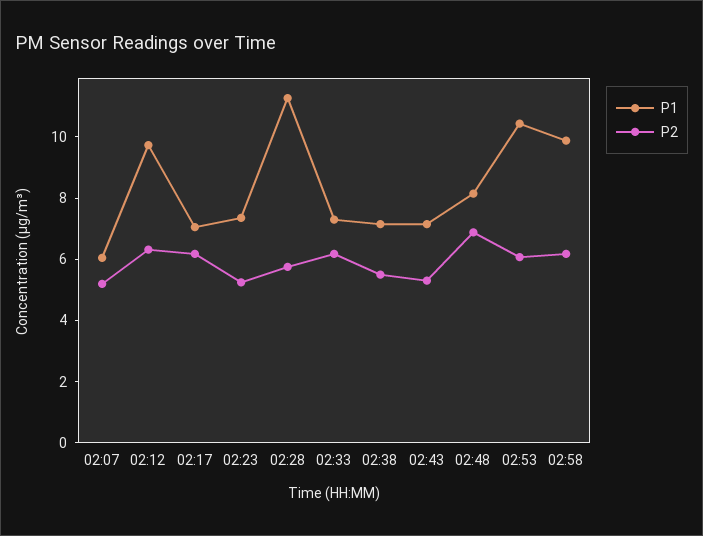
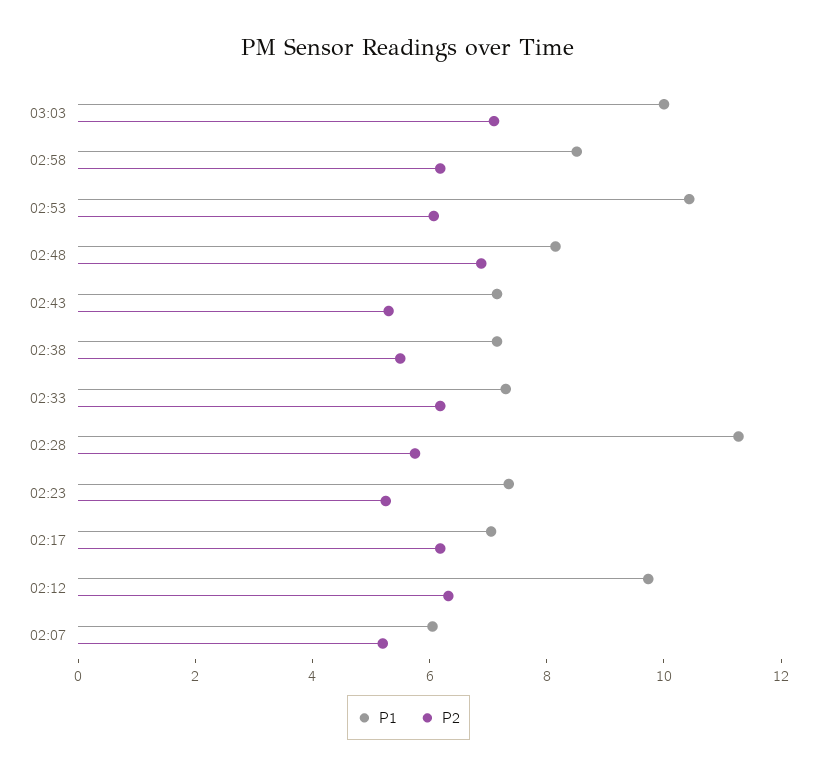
P1, 02:58: 10 -> 8.5
P1, 03:03: none -> 10
P2, 03:03: none -> 7

